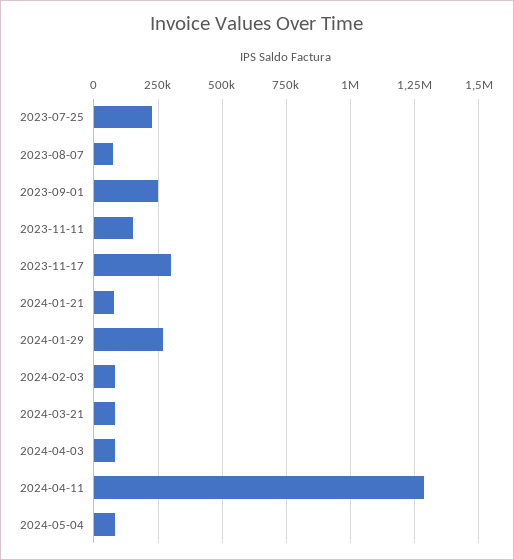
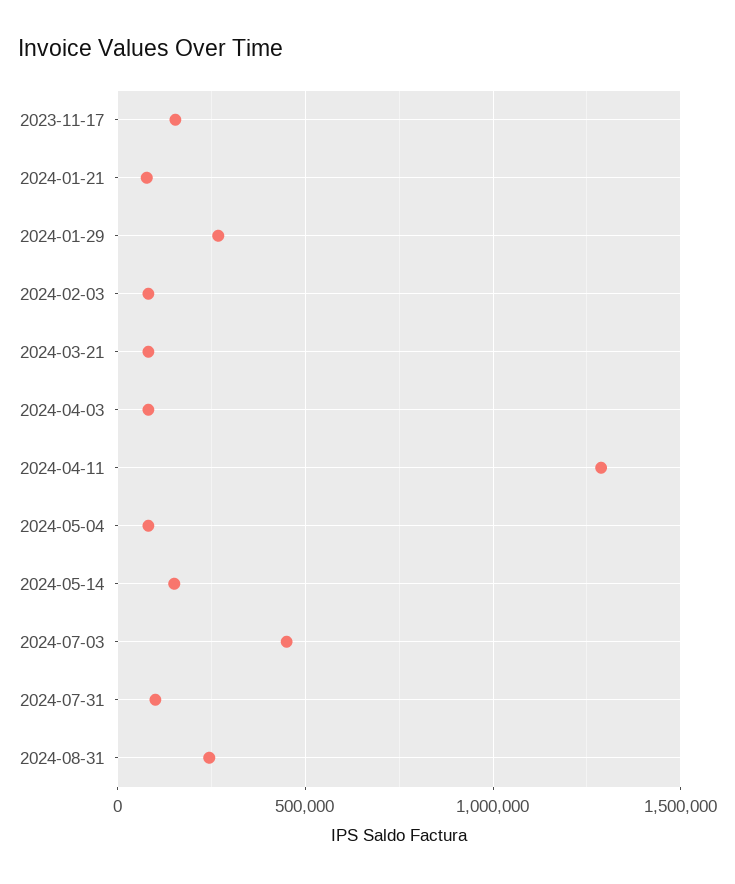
2023-07-25: 225000 -> none
2023-08-07: 75000 -> none
2023-09-01: 250000 -> none
2023-11-11: 150000 -> none
2023-11-17: 300000 -> 150000
2024-05-14: none -> 150000
2024-07-03: none -> 450000
2024-07-31: none -> 100000
2024-08-31: none -> 250000

